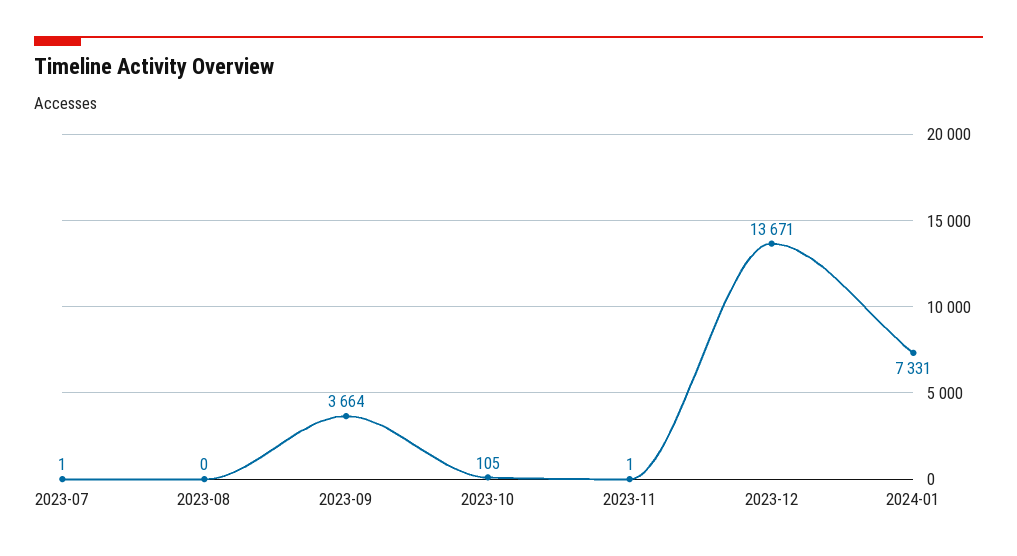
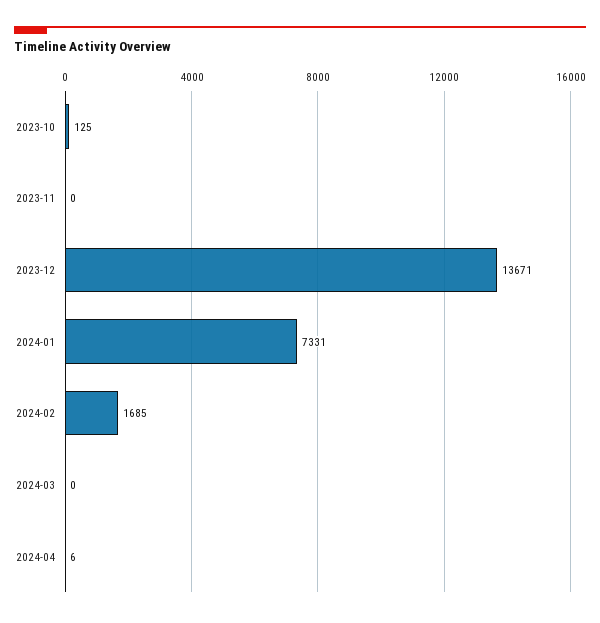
2023-07: 1 -> none
2023-08: 0 -> none
2023-09: 3664 -> none
2023-10: 105 -> 125
2023-11: 1 -> 0
2024-02: none -> 1685
2024-03: none -> 0
2024-04: none -> 6

